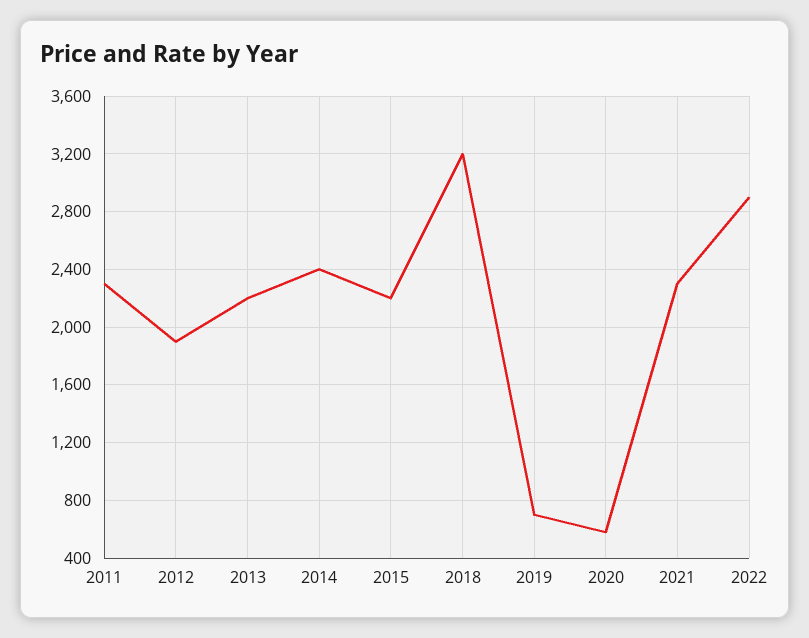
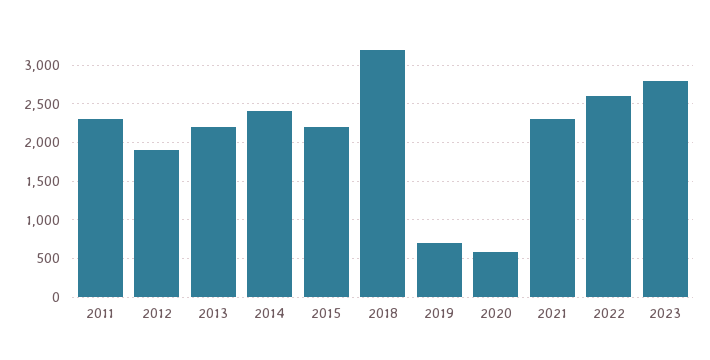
2022: 2900 -> 2600
2023: none -> 2800

